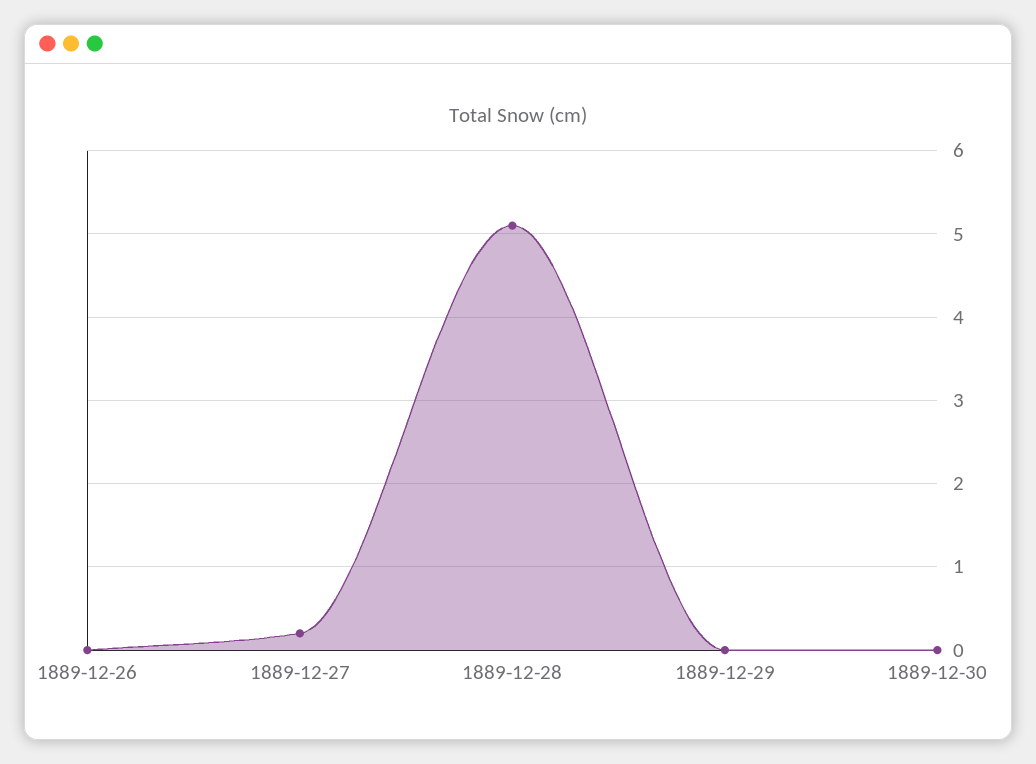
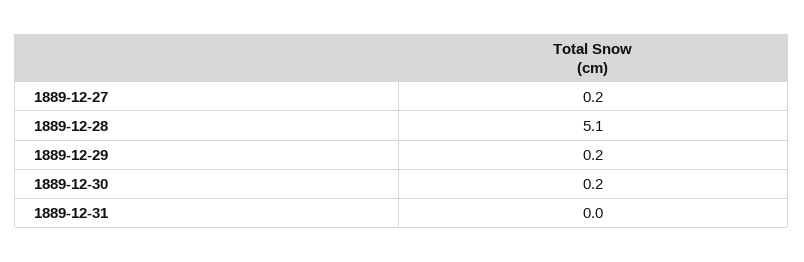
1889-12-26: 0 -> none
1889-12-29: 0 -> 0.2
1889-12-30: 0 -> 0.2
1889-12-31: none -> 0

